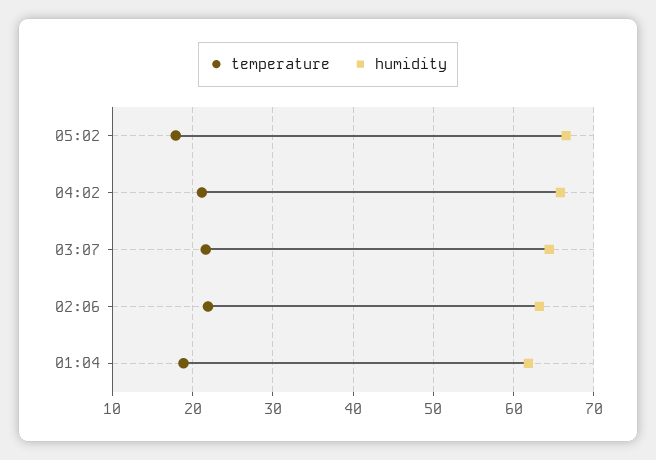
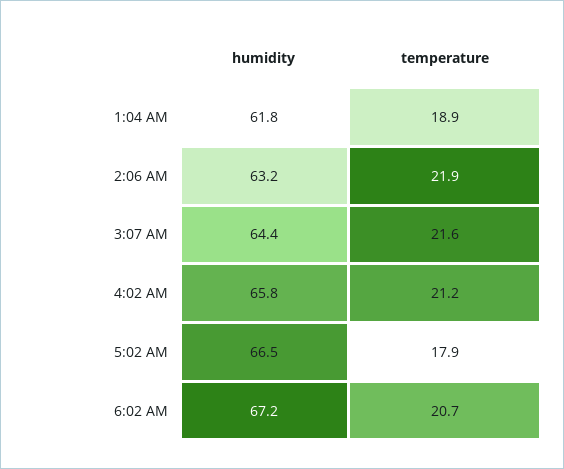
humidity, 6:02 AM: none -> 67.2
temperature, 6:02 AM: none -> 20.7

